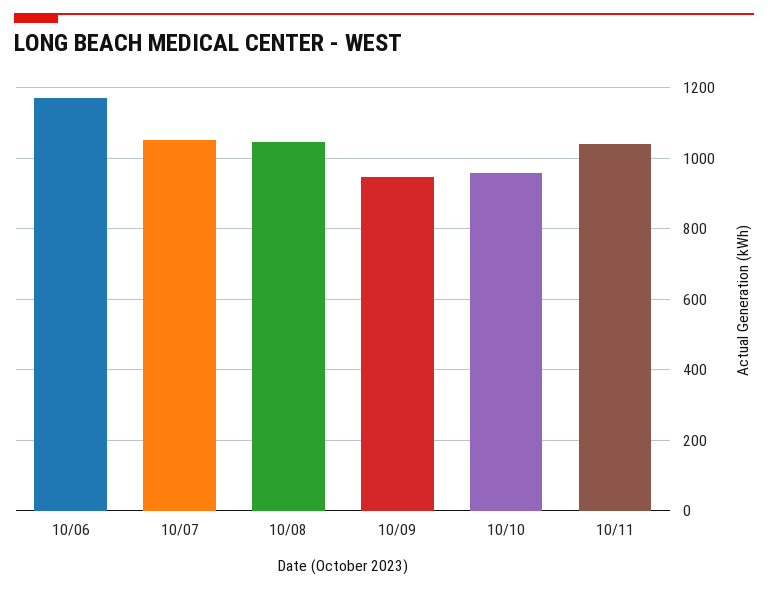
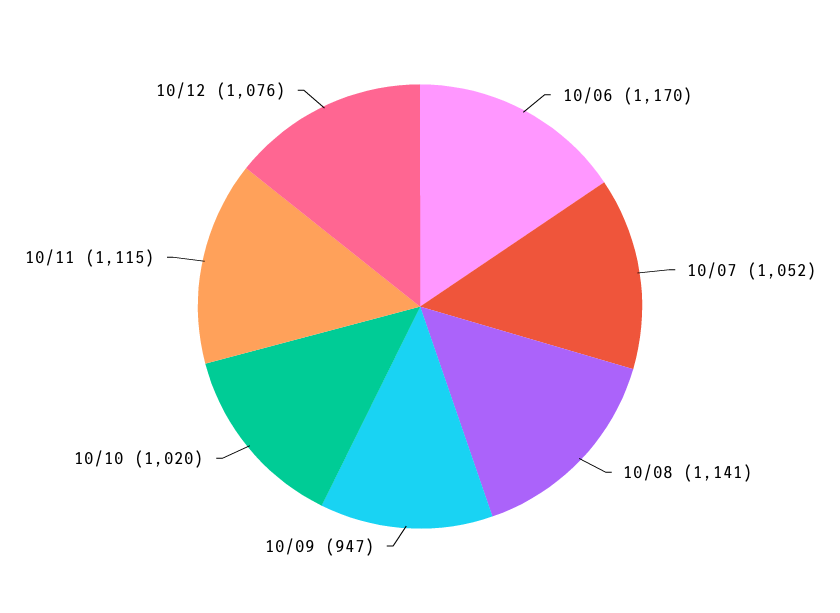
10/08: 1040 -> 1141
10/10: 960 -> 1020
10/11: 1040 -> 1115
10/12: none -> 1076

